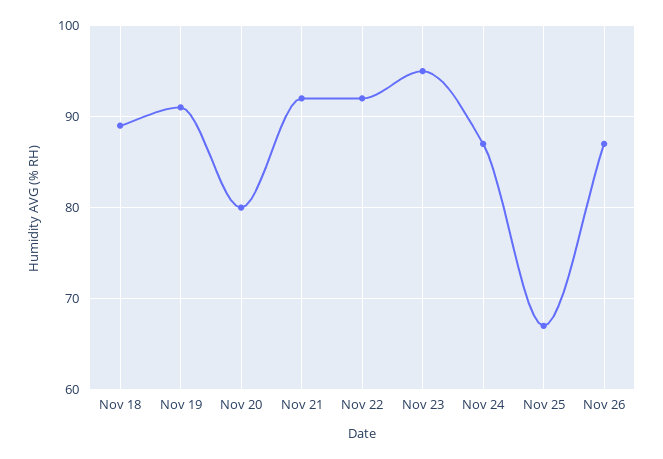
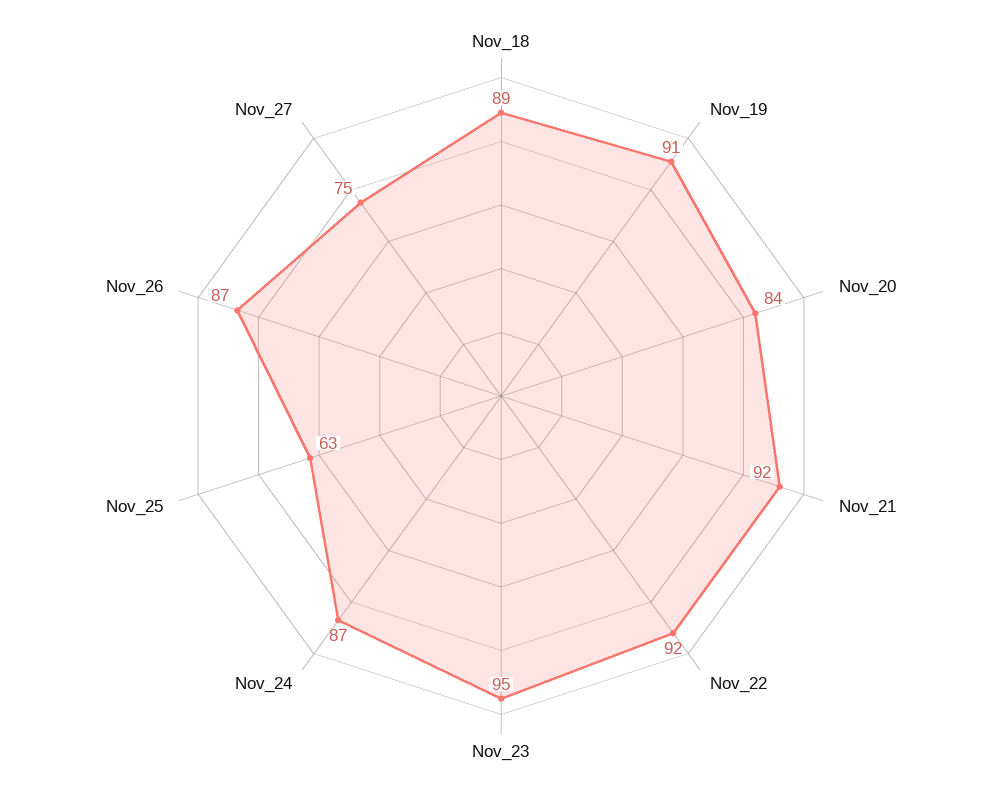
Nov 20: 80 -> 84
Nov 25: 67 -> 63
Nov_27: none -> 75

